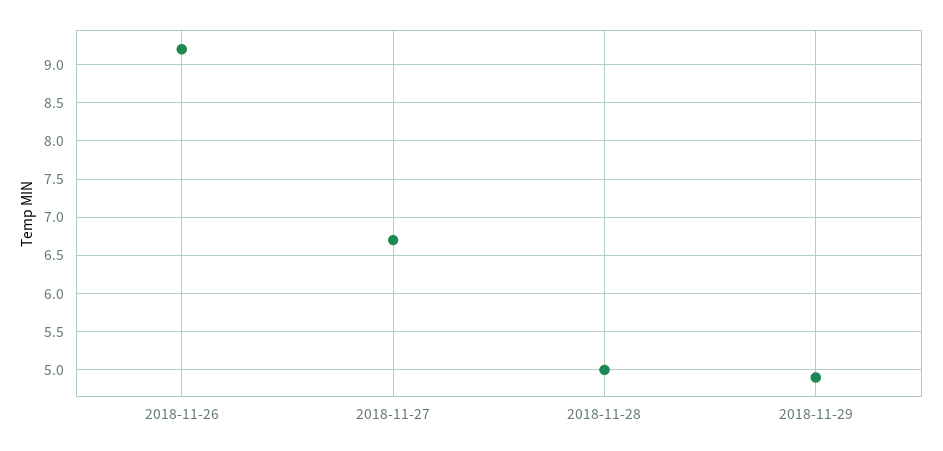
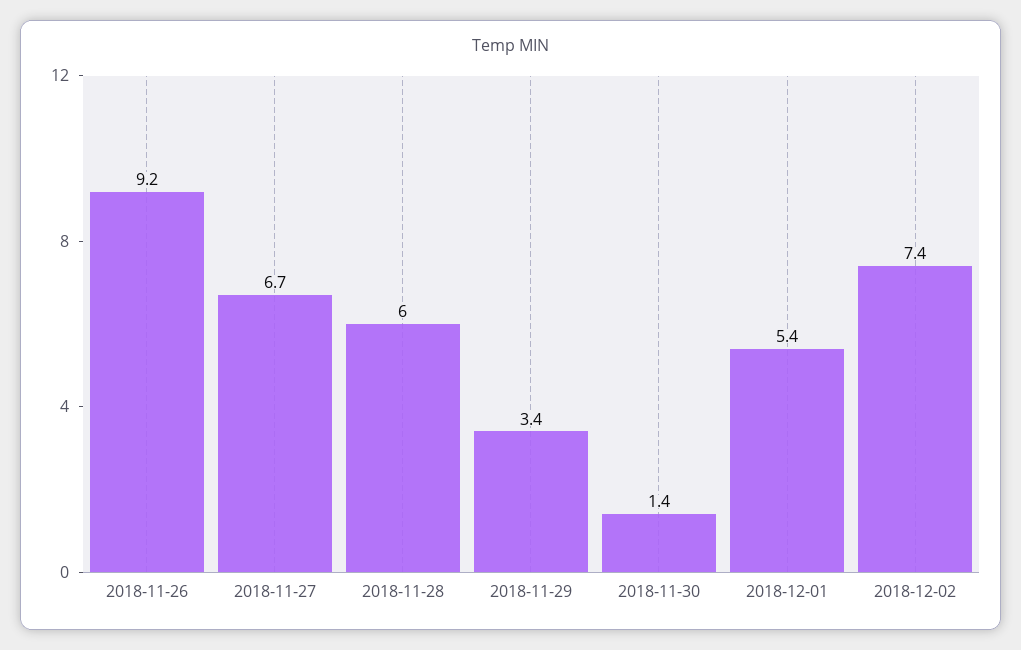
2018-11-28: 5 -> 6
2018-11-29: 4.9 -> 3.4
2018-11-30: none -> 1.4
2018-12-01: none -> 5.4
2018-12-02: none -> 7.4

